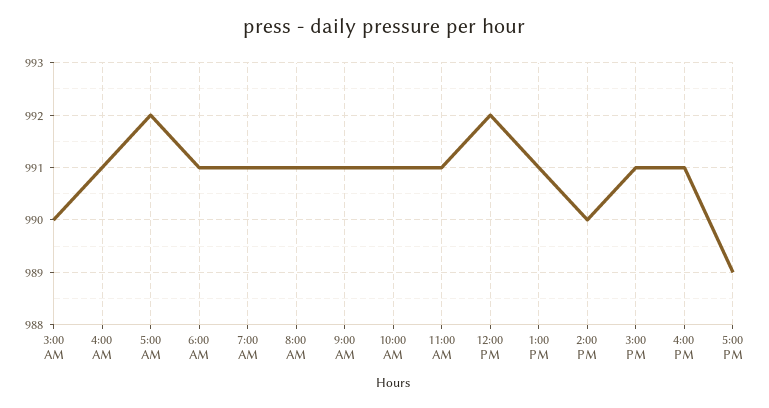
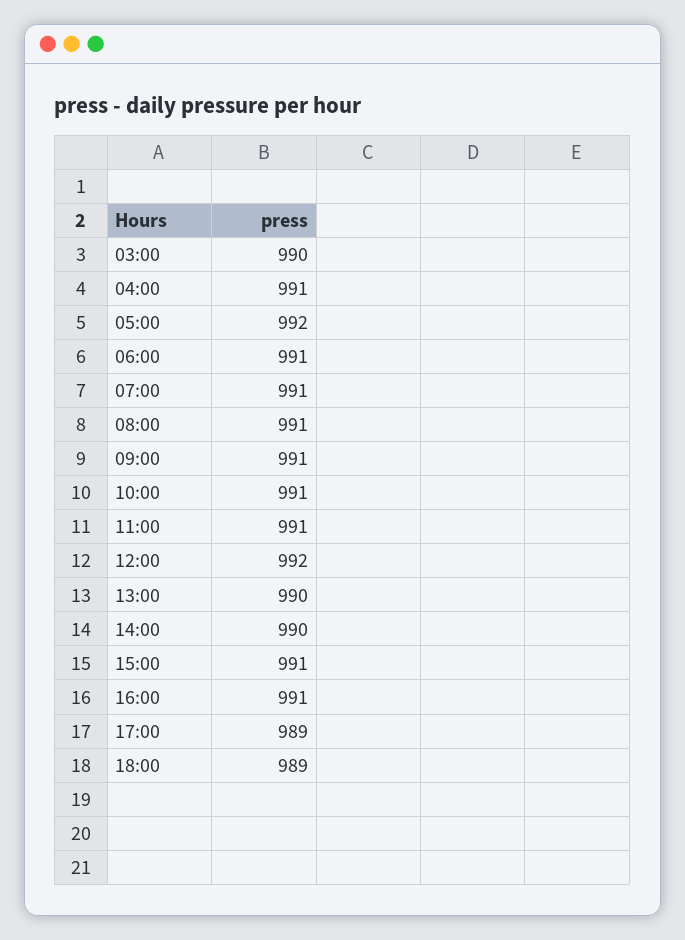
1:00 PM: 991 -> 990
18:00: none -> 989

